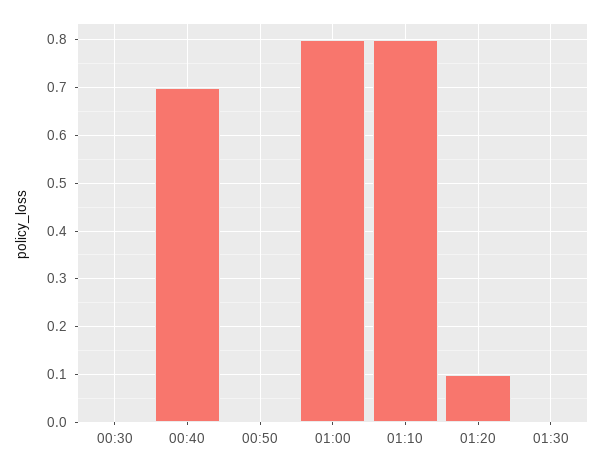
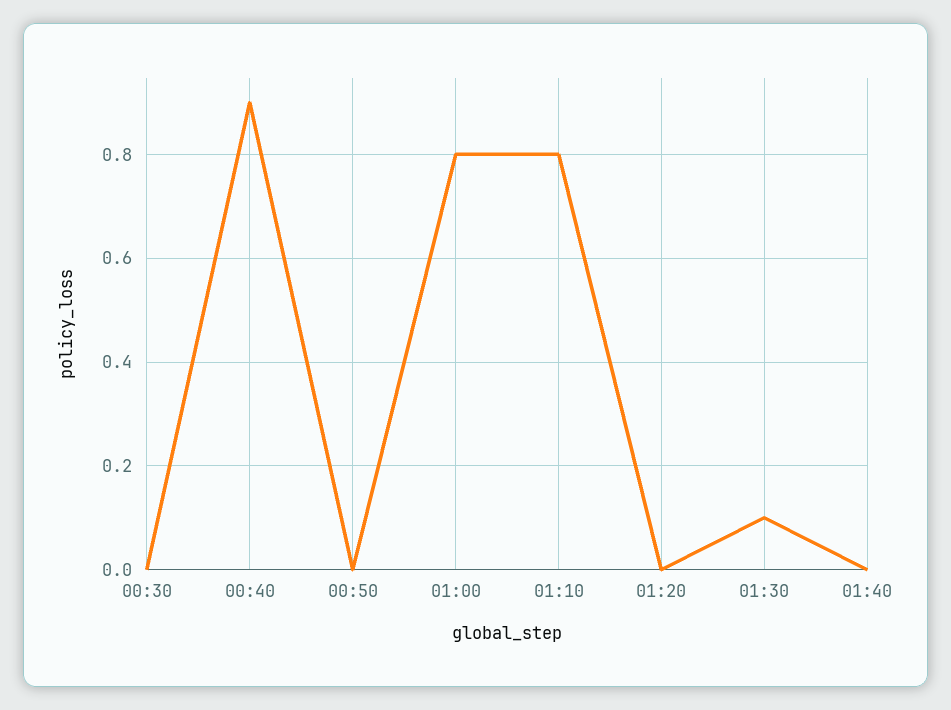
00:40: 0.7 -> 0.9
01:20: 0.1 -> 0
01:30: 0 -> 0.1
01:40: none -> 0

